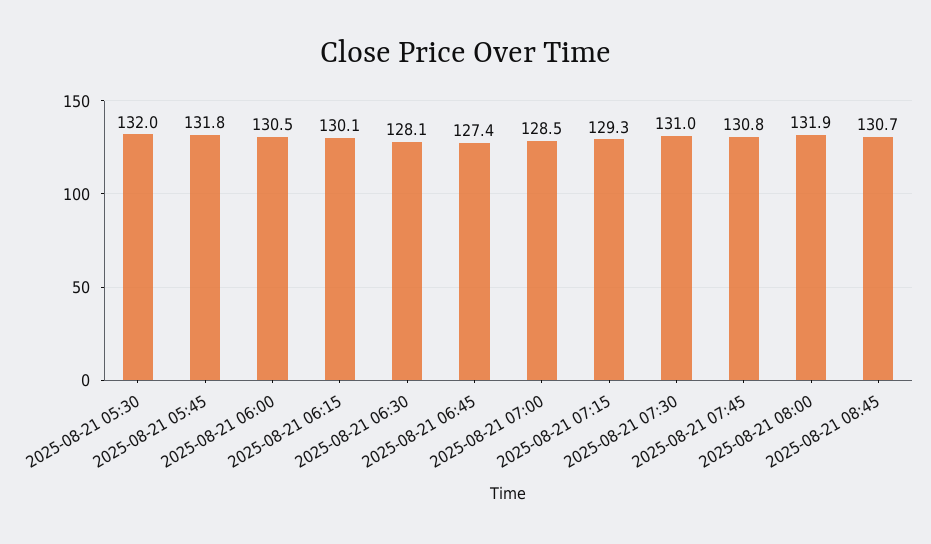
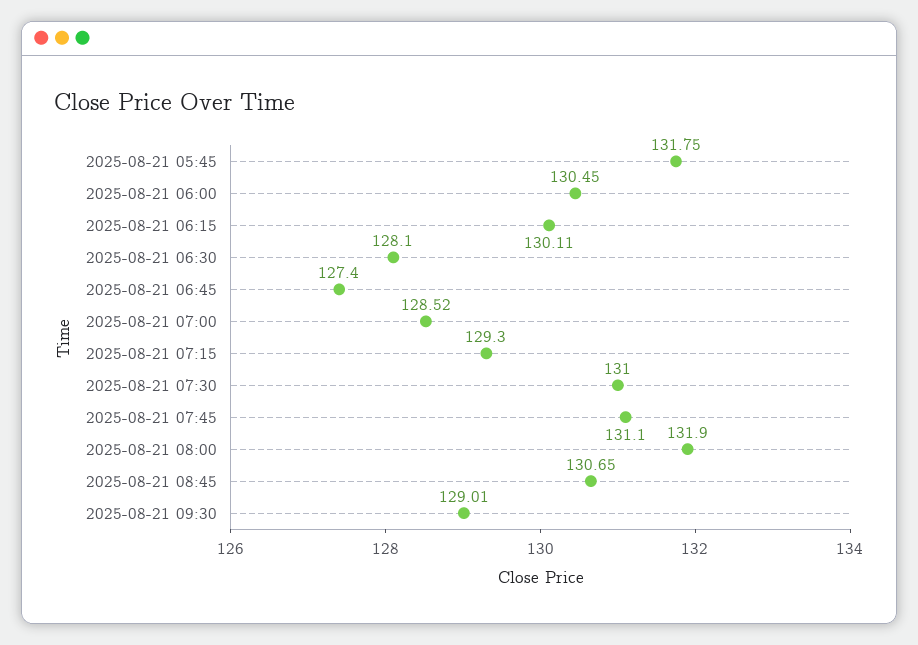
2025-08-21 05:30: 132 -> none
2025-08-21 07:45: 130.8 -> 131.1
2025-08-21 09:30: none -> 129.01

